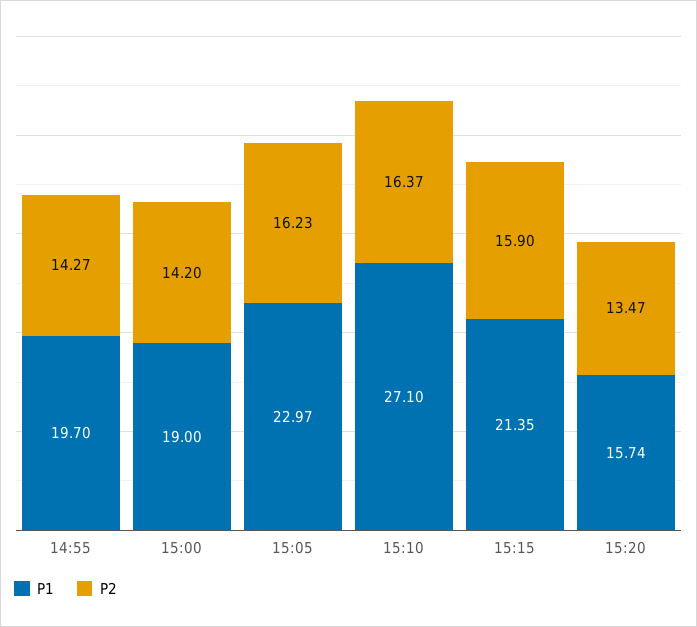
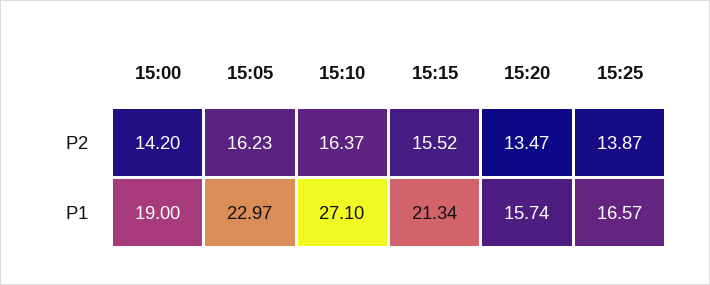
P1, 14:55: 19.7 -> none
P2, 14:55: 14.27 -> none
P1, 15:15: 21.35 -> 21.34
P2, 15:15: 15.9 -> 15.52
P2, 15:25: none -> 13.87
P1, 15:25: none -> 16.57

